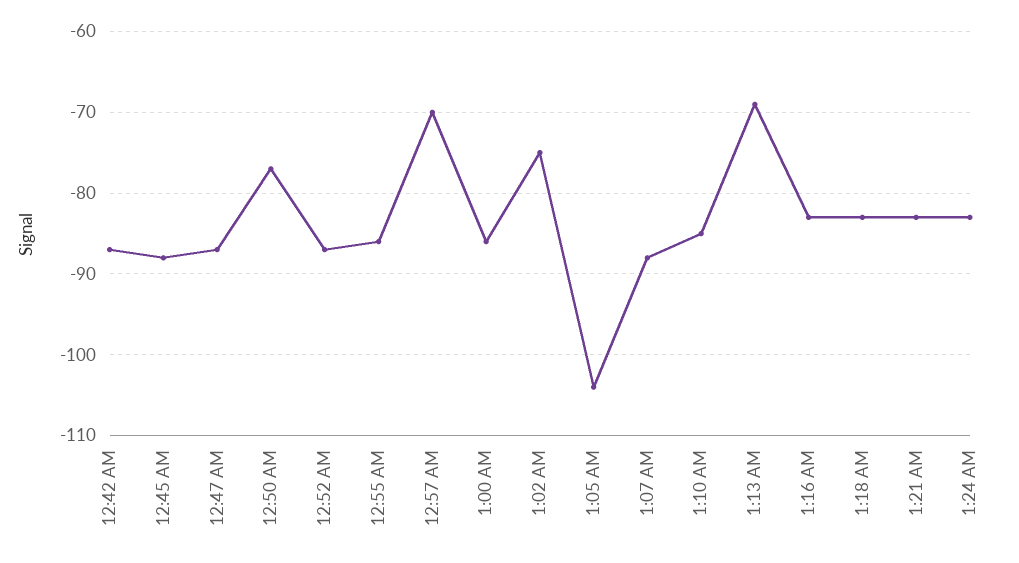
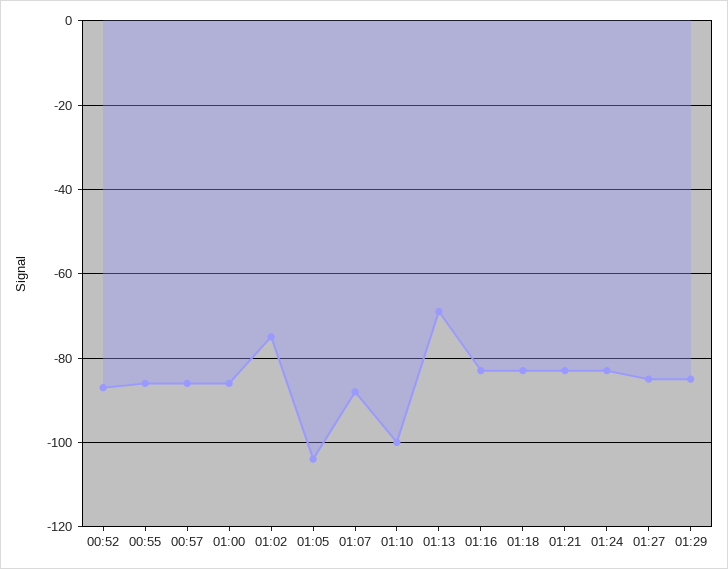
12:42 AM: -87 -> none
12:45 AM: -88 -> none
12:47 AM: -87 -> none
12:50 AM: -77 -> none
12:57 AM: -70 -> -85
1:10 AM: -85 -> -100
01:27: none -> -85
01:29: none -> -85

